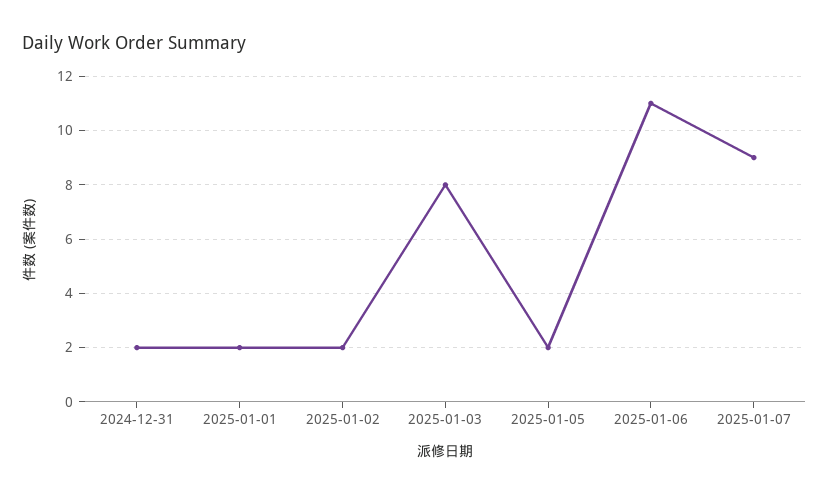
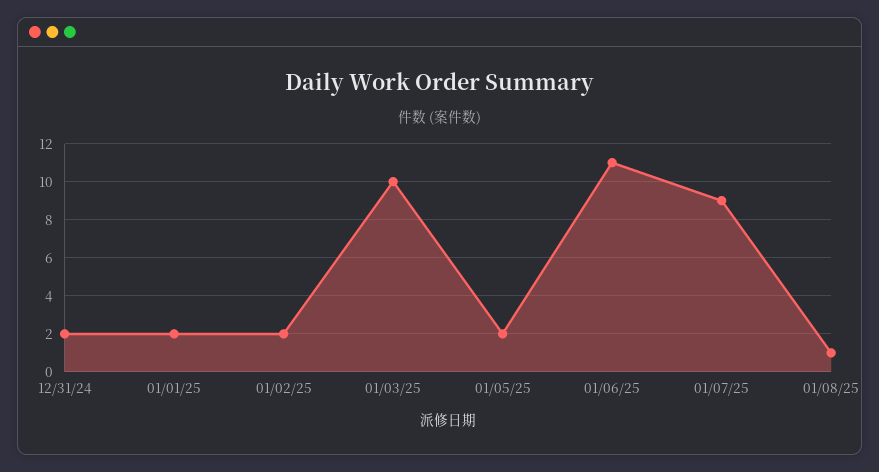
2025-01-03: 8 -> 10
01/08/25: none -> 1

